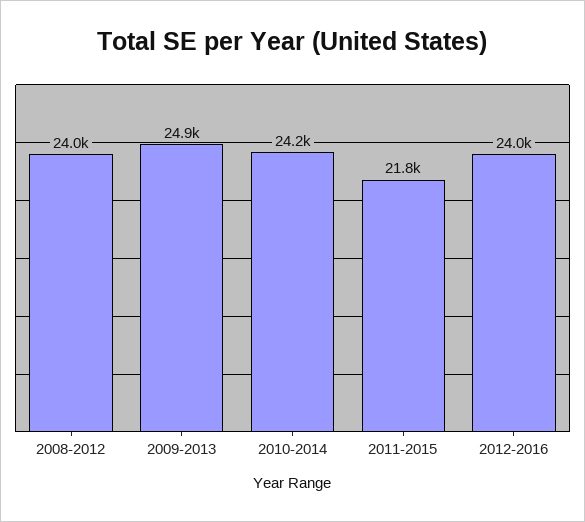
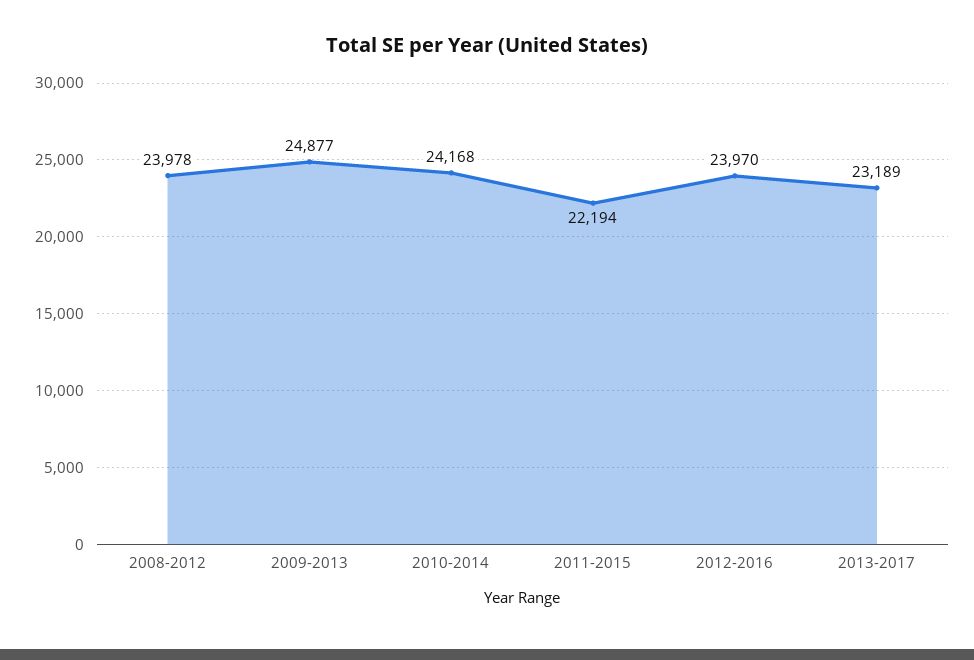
2011-2015: 21800 -> 22194
2013-2017: none -> 23189

